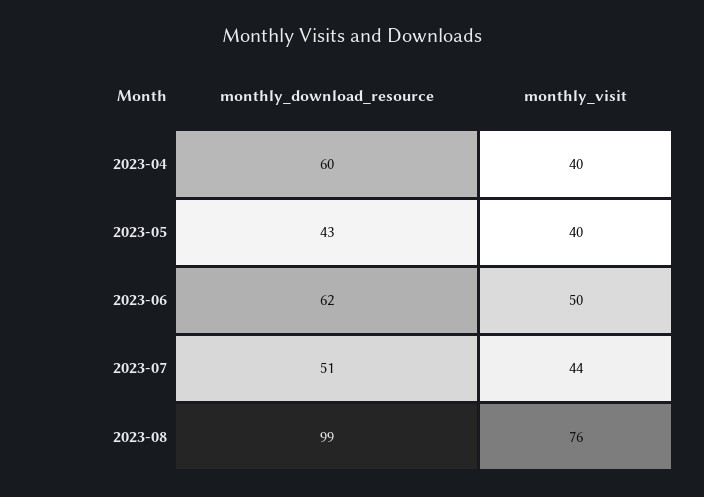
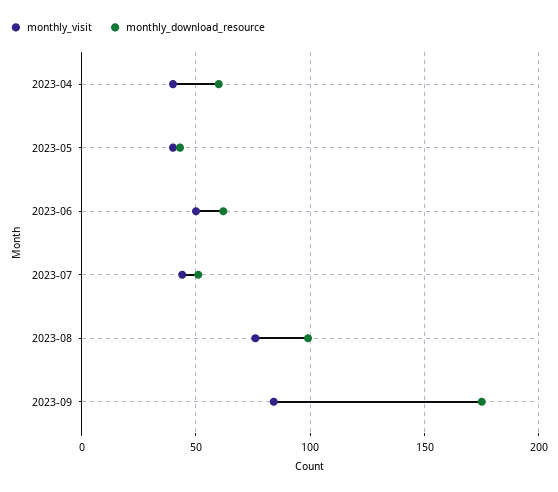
monthly_visit, 2023-09: none -> 85
monthly_download_resource, 2023-09: none -> 175

